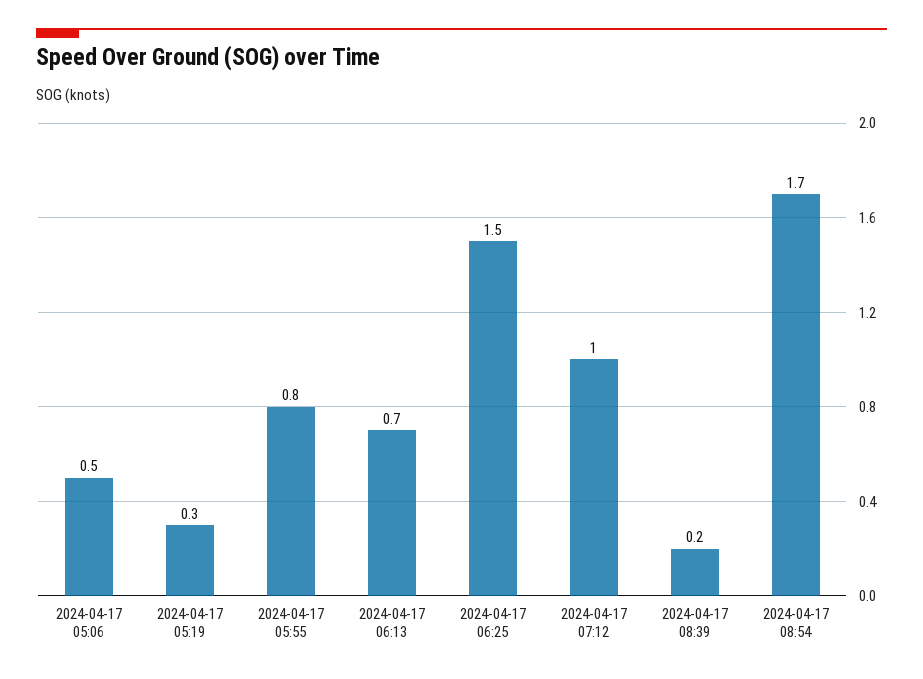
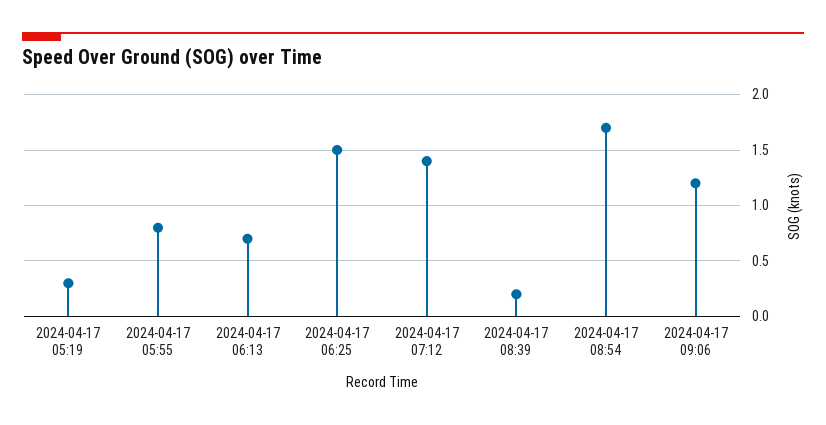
2024-04-17 05:06: 0.5 -> none
2024-04-17 07:12: 1 -> 1.4
2024-04-17 09:06: none -> 1.2

